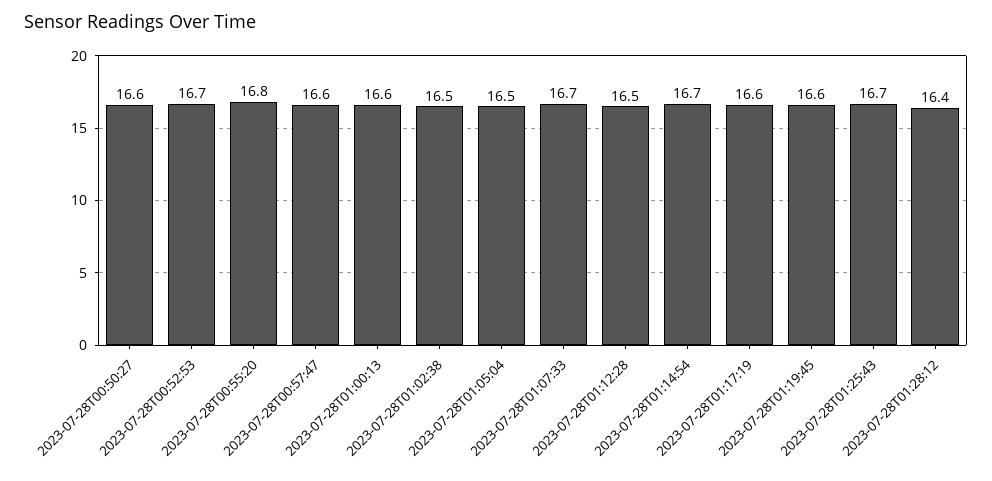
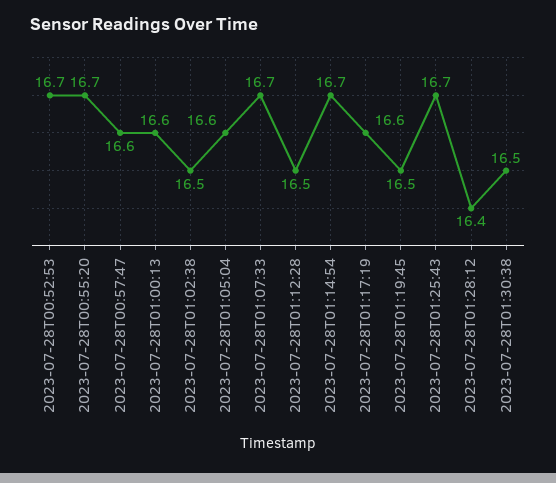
2023-07-28T00:50:27: 16.6 -> none
2023-07-28T00:55:20: 16.8 -> 16.7
2023-07-28T01:05:04: 16.5 -> 16.6
2023-07-28T01:19:45: 16.6 -> 16.5
2023-07-28T01:30:38: none -> 16.5

